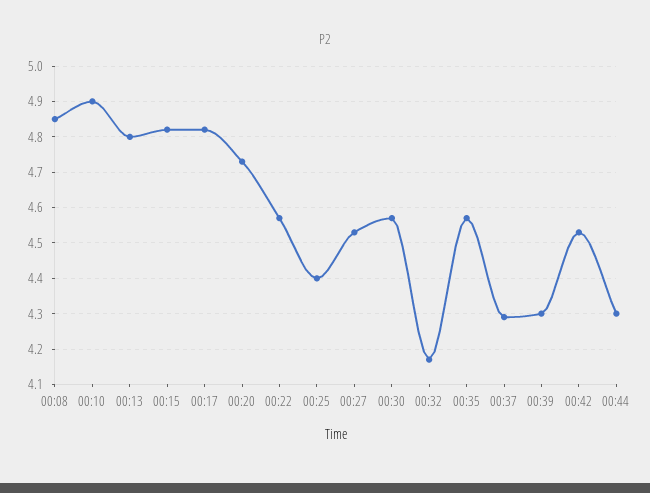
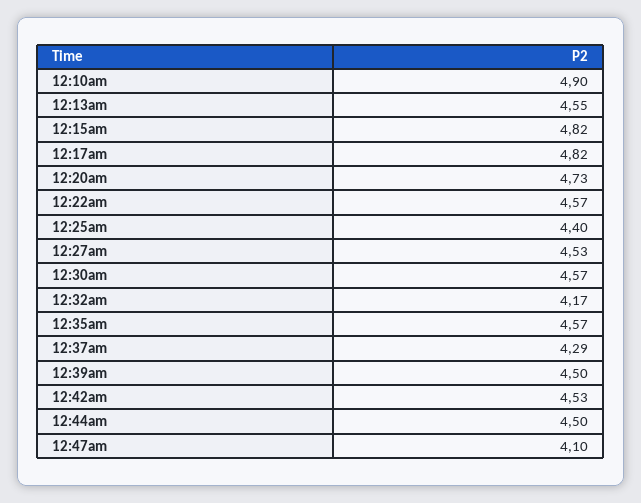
00:08: 4.85 -> none
00:13: 4.8 -> 4.55
00:39: 4.3 -> 4.5
00:44: 4.3 -> 4.5
12:47am: none -> 4.1

